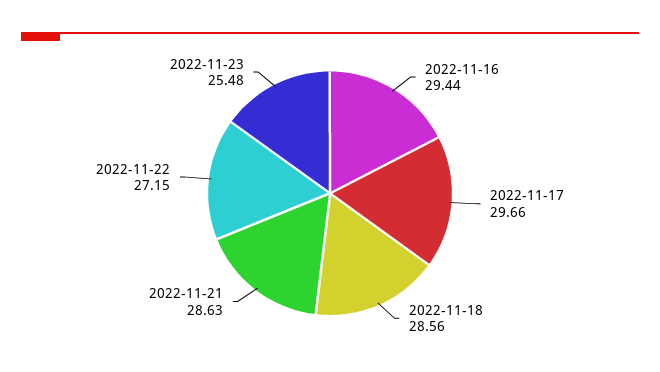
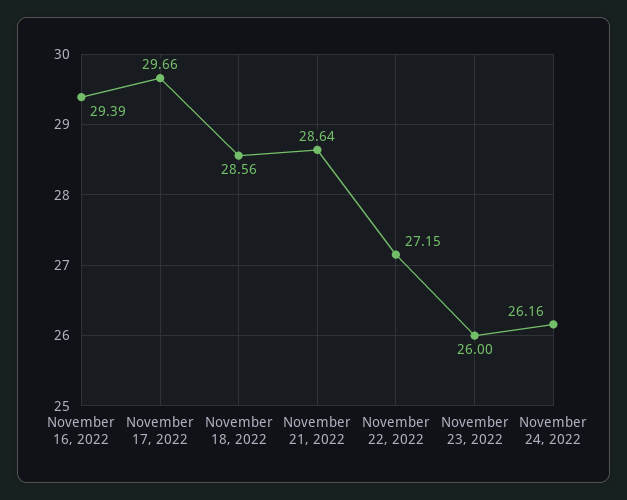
2022-11-16: 29.44 -> 29.39
2022-11-21: 28.63 -> 28.64
2022-11-23: 25.48 -> 26
November 24, 2022: none -> 26.16

